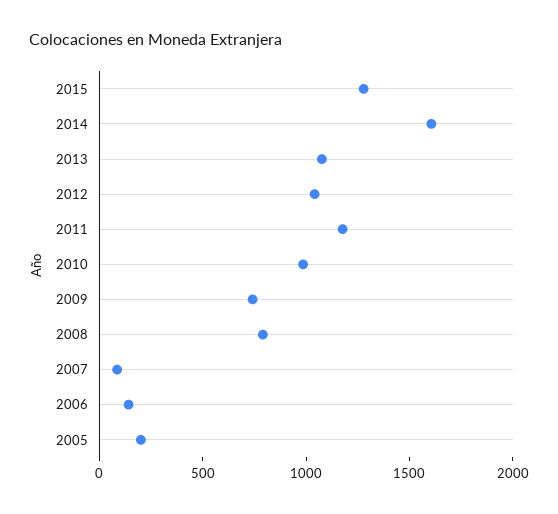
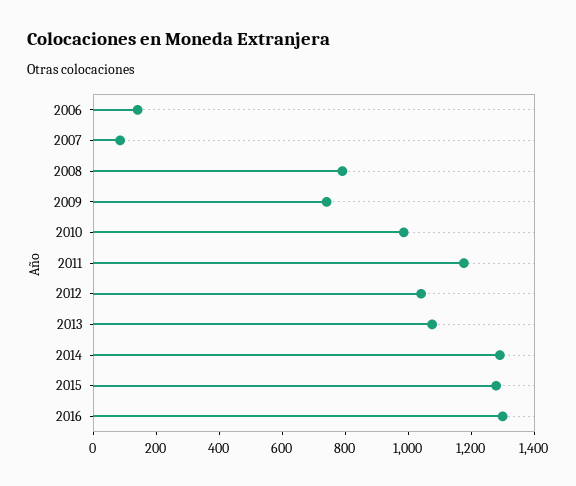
2014: 1600 -> 1300
2005: 200 -> none
2016: none -> 1300

